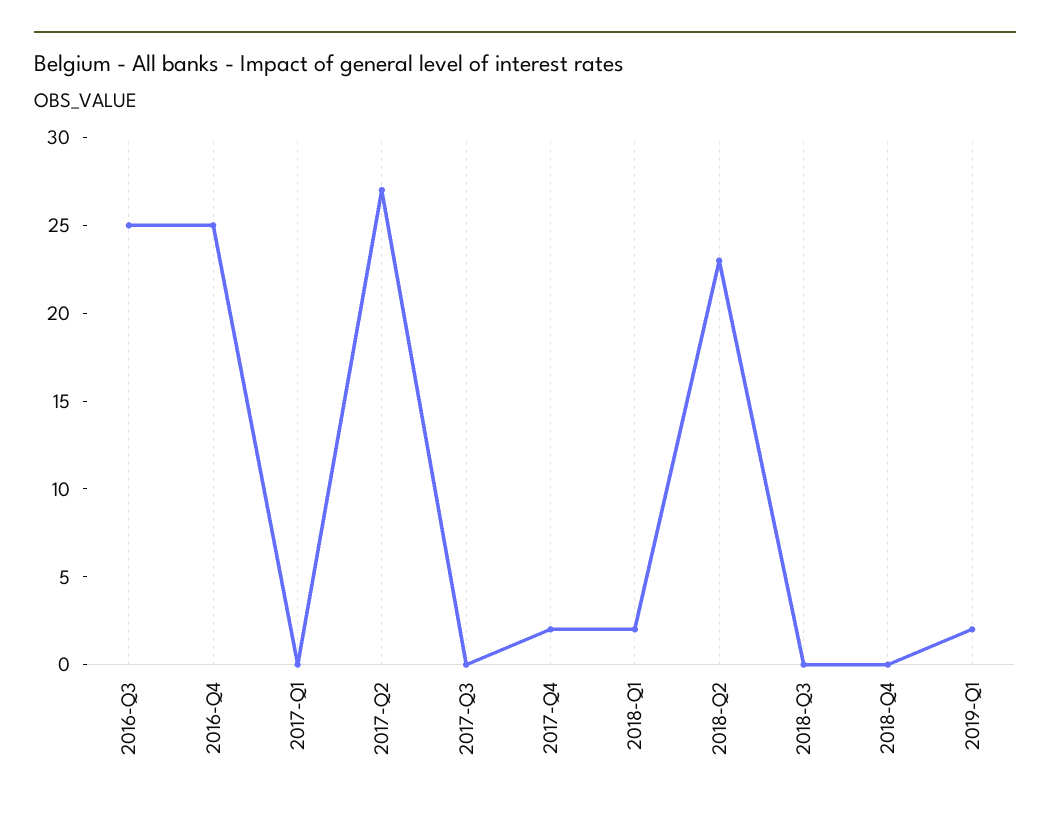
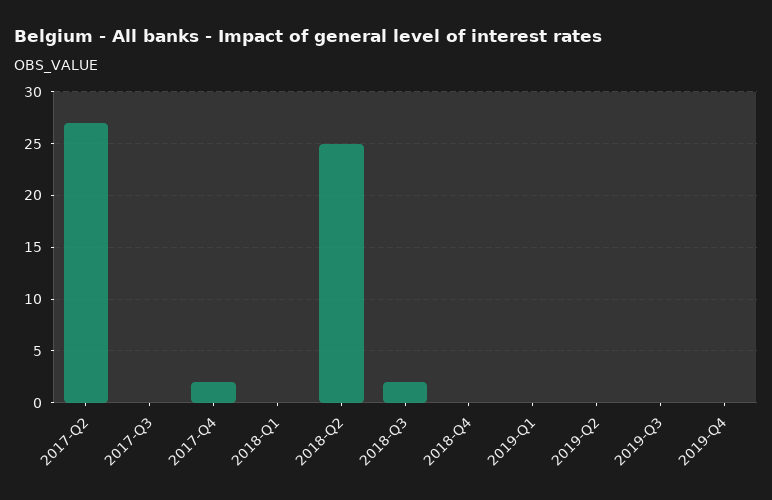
2016-Q3: 25 -> none
2016-Q4: 25 -> none
2017-Q1: 0 -> none
2018-Q1: 2 -> 0
2018-Q2: 23 -> 25
2018-Q3: 0 -> 2
2019-Q1: 2 -> 0
2019-Q2: none -> 0
2019-Q3: none -> 0
2019-Q4: none -> 0

